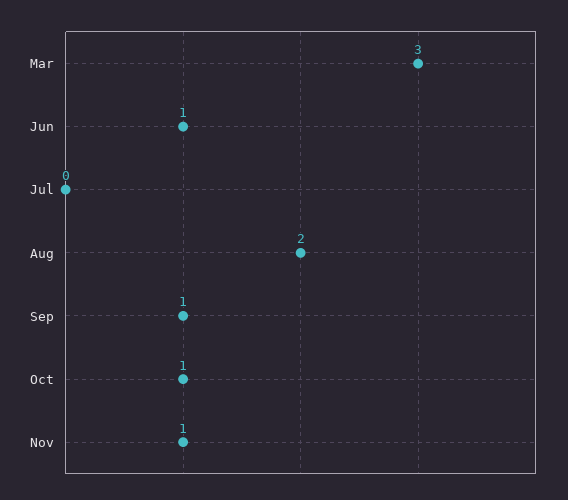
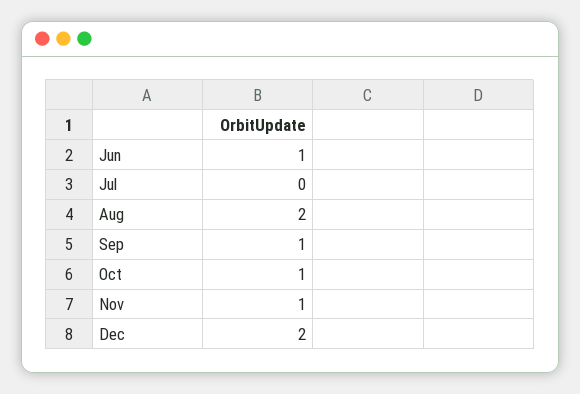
Mar: 3 -> none
Dec: none -> 2

